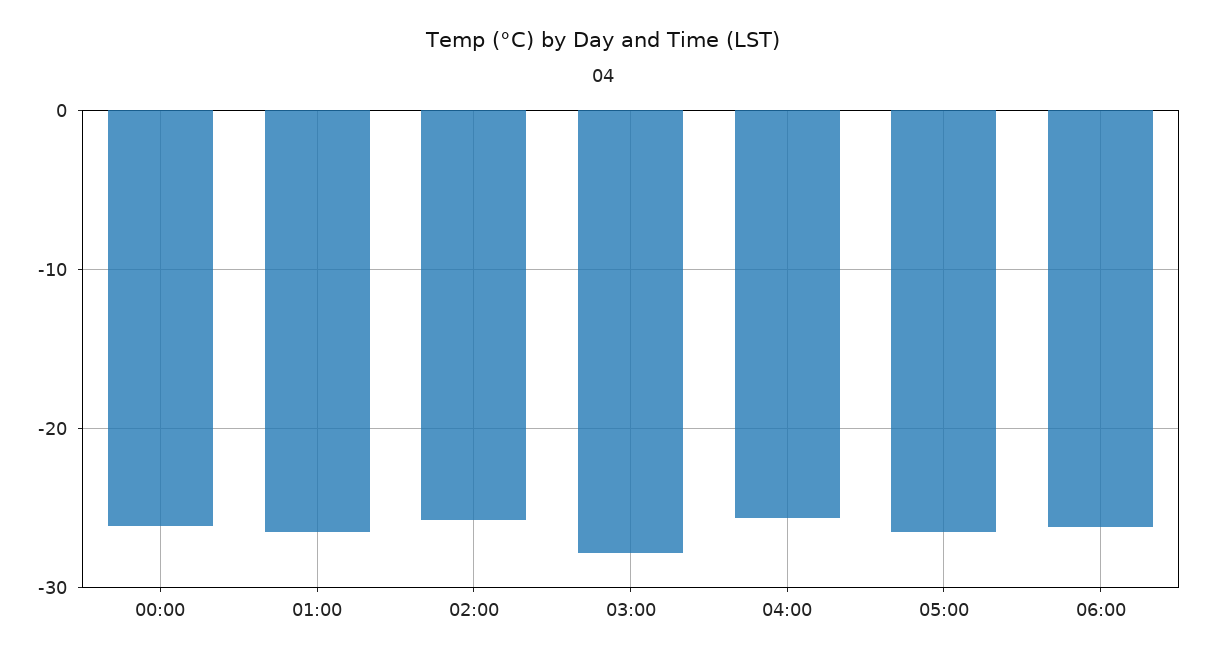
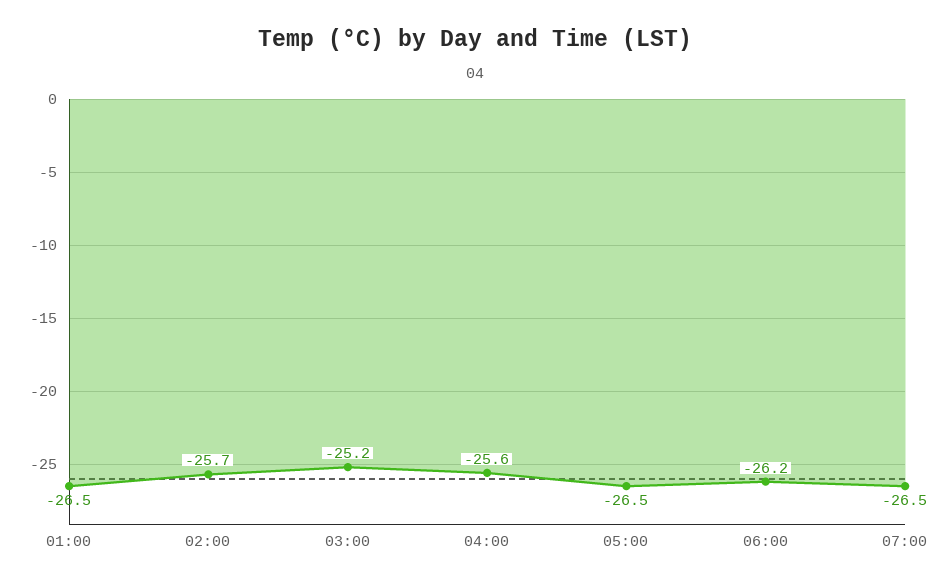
00:00: -26 -> none
03:00: -28 -> -25.2
07:00: none -> -26.5

